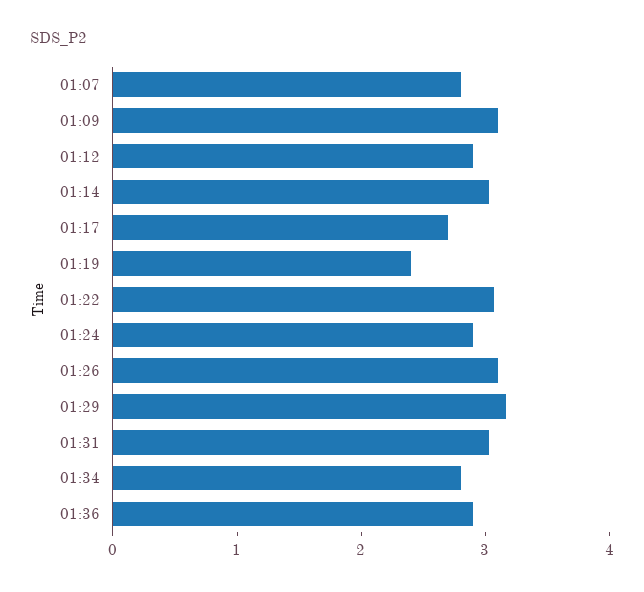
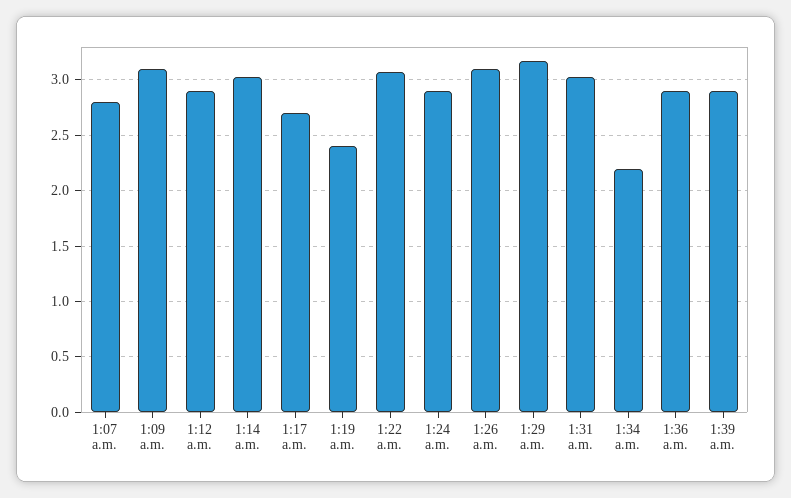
01:34: 2.8 -> 2.2
1:39 a.m.: none -> 2.9

